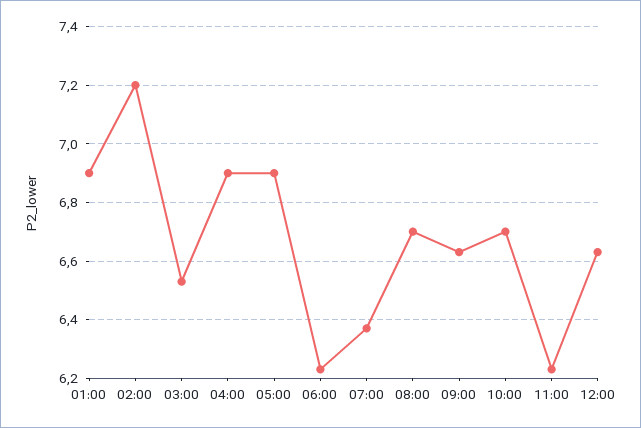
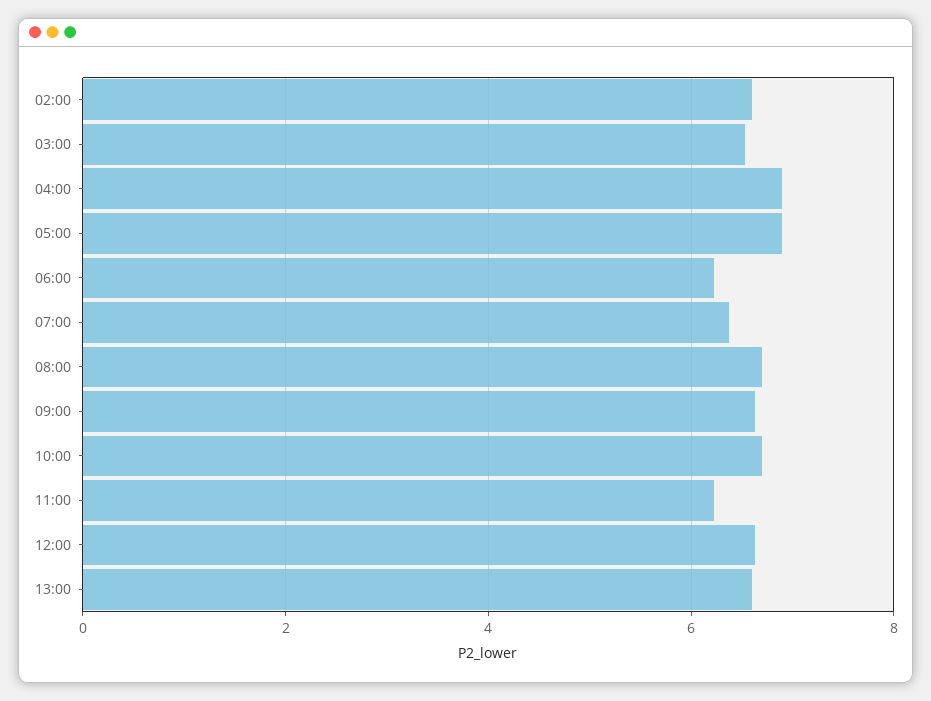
01:00: 6.9 -> none
02:00: 7.2 -> 6.6
13:00: none -> 6.6

